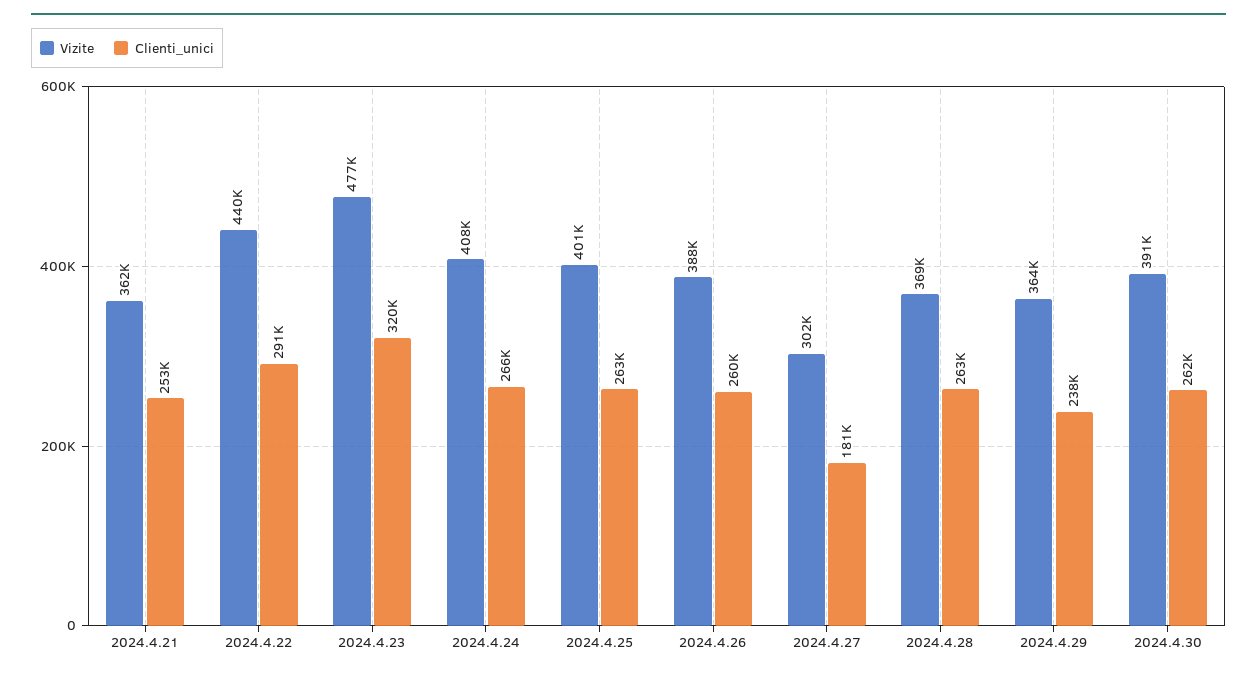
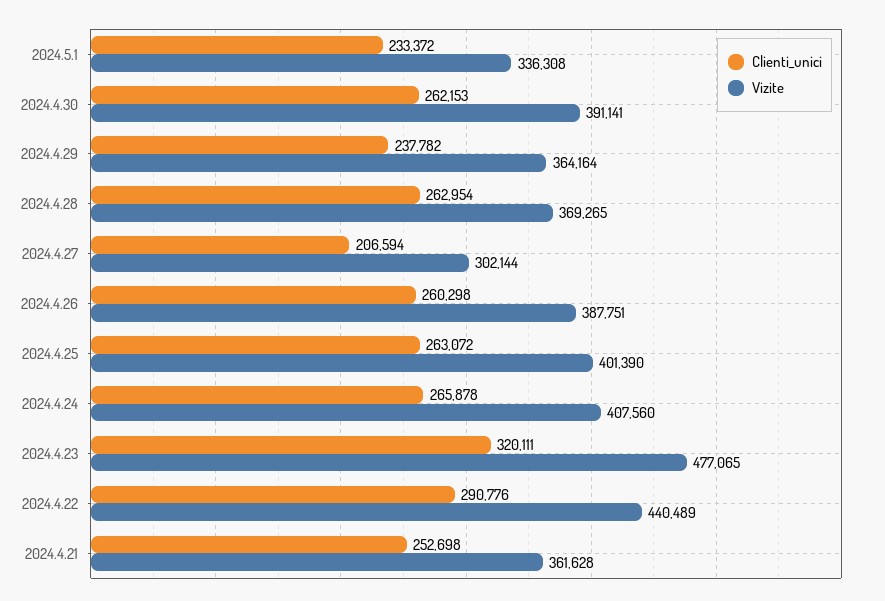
Clienti_unici, 2024.4.27: 181000 -> 206594
Clienti_unici, 2024.5.1: none -> 233372
Vizite, 2024.5.1: none -> 336308

